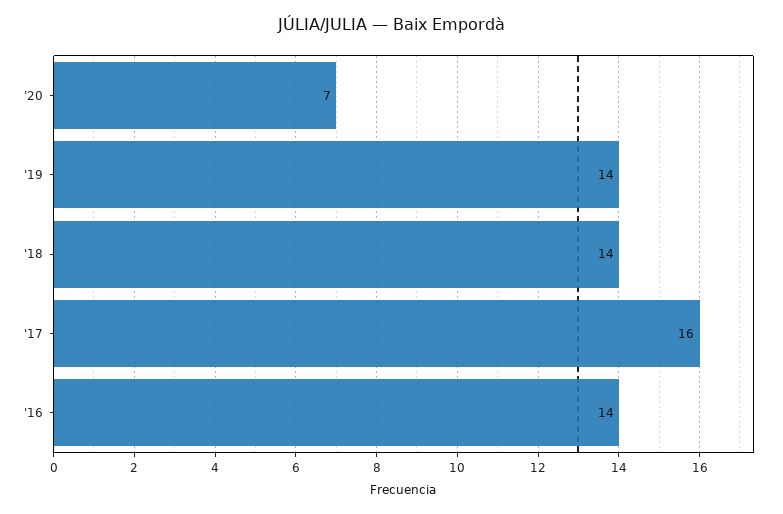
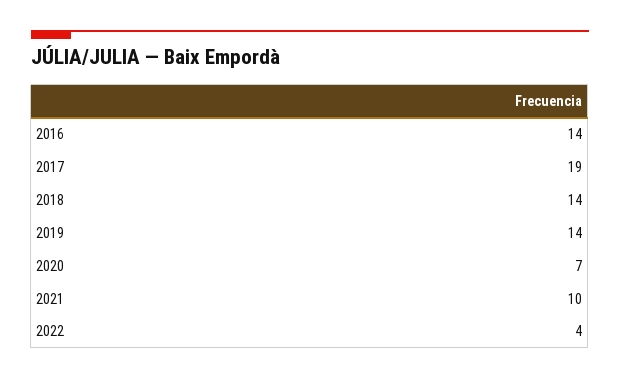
'17: 16 -> 19
2021: none -> 10
2022: none -> 4

